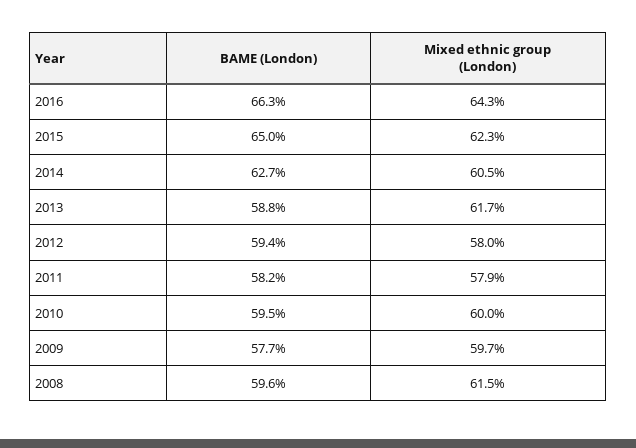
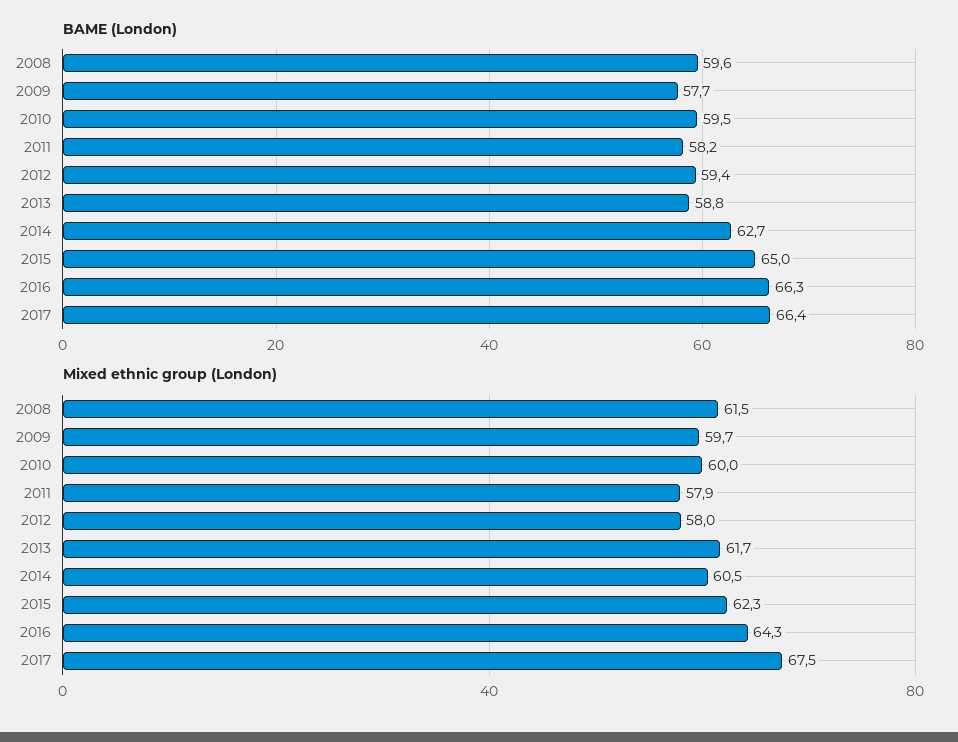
BAME (London), 2017: none -> 66.4
Mixed ethnic group (London), 2017: none -> 67.5

